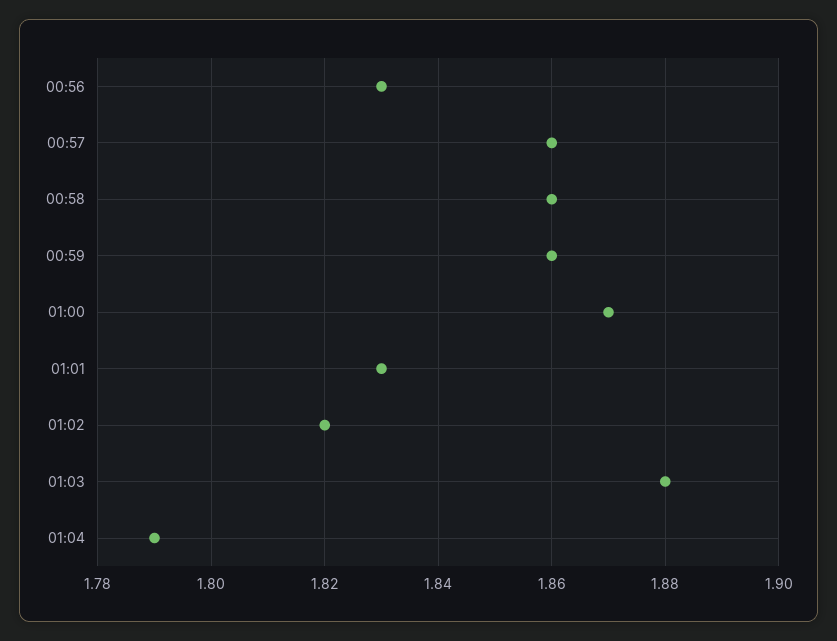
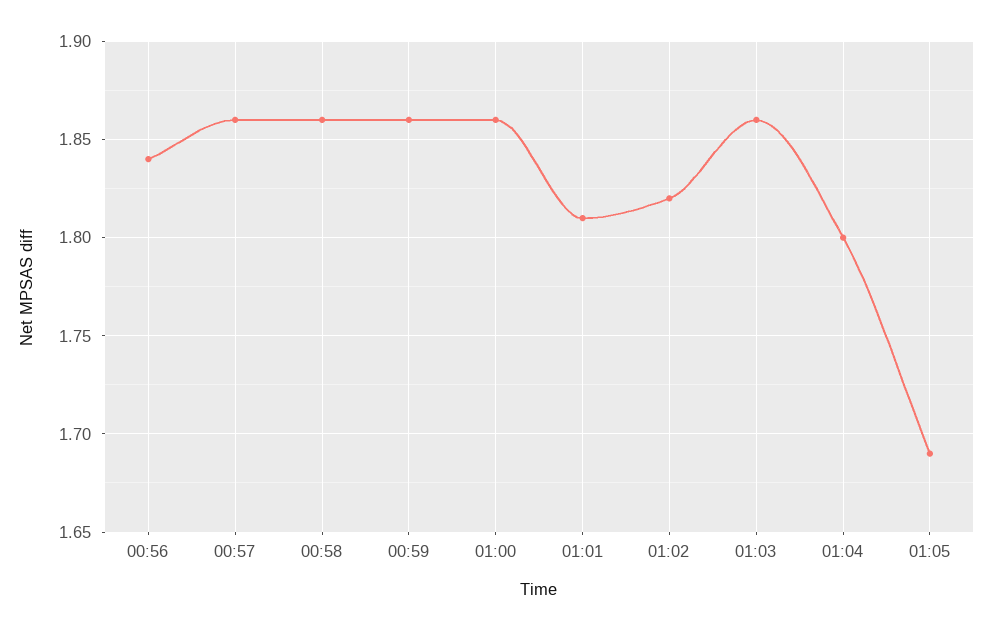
00:56: 1.83 -> 1.84
01:00: 1.87 -> 1.86
01:01: 1.83 -> 1.81
01:03: 1.88 -> 1.86
01:04: 1.79 -> 1.8
01:05: none -> 1.69

